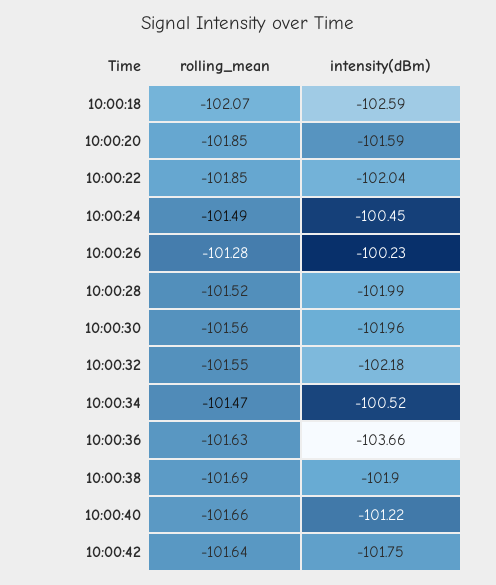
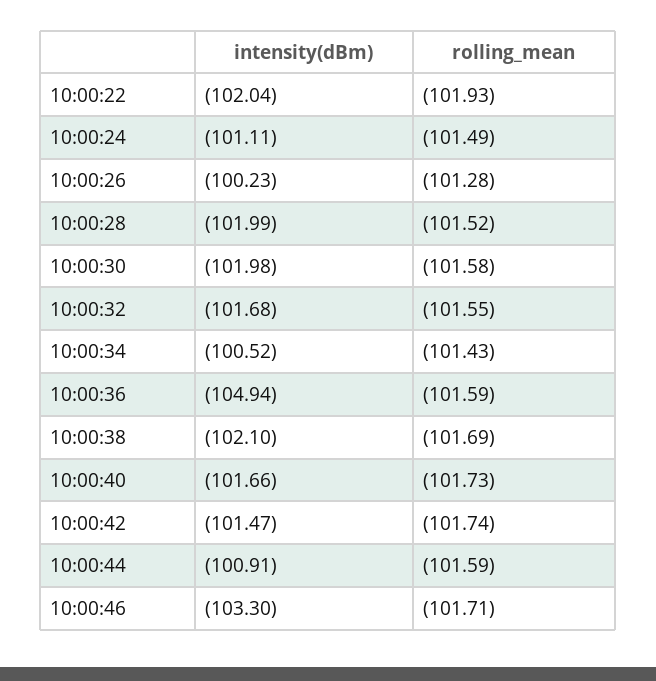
rolling_mean, 10:00:18: -102.07 -> none
intensity(dBm), 10:00:18: -102.59 -> none
rolling_mean, 10:00:20: -101.85 -> none
intensity(dBm), 10:00:20: -101.59 -> none
rolling_mean, 10:00:22: -101.85 -> -101.93
intensity(dBm), 10:00:24: -100.45 -> -101.11
rolling_mean, 10:00:30: -101.56 -> -101.58
intensity(dBm), 10:00:30: -101.96 -> -101.98
intensity(dBm), 10:00:32: -102.18 -> -101.68
rolling_mean, 10:00:34: -101.47 -> -101.43
rolling_mean, 10:00:36: -101.63 -> -101.59
intensity(dBm), 10:00:36: -103.66 -> -104.94
intensity(dBm), 10:00:38: -101.9 -> -102.1
rolling_mean, 10:00:40: -101.66 -> -101.73
intensity(dBm), 10:00:40: -101.22 -> -101.66
rolling_mean, 10:00:42: -101.64 -> -101.74
intensity(dBm), 10:00:42: -101.75 -> -101.47
intensity(dBm), 10:00:44: none -> -100.91
rolling_mean, 10:00:44: none -> -101.59
intensity(dBm), 10:00:46: none -> -103.3
rolling_mean, 10:00:46: none -> -101.71

